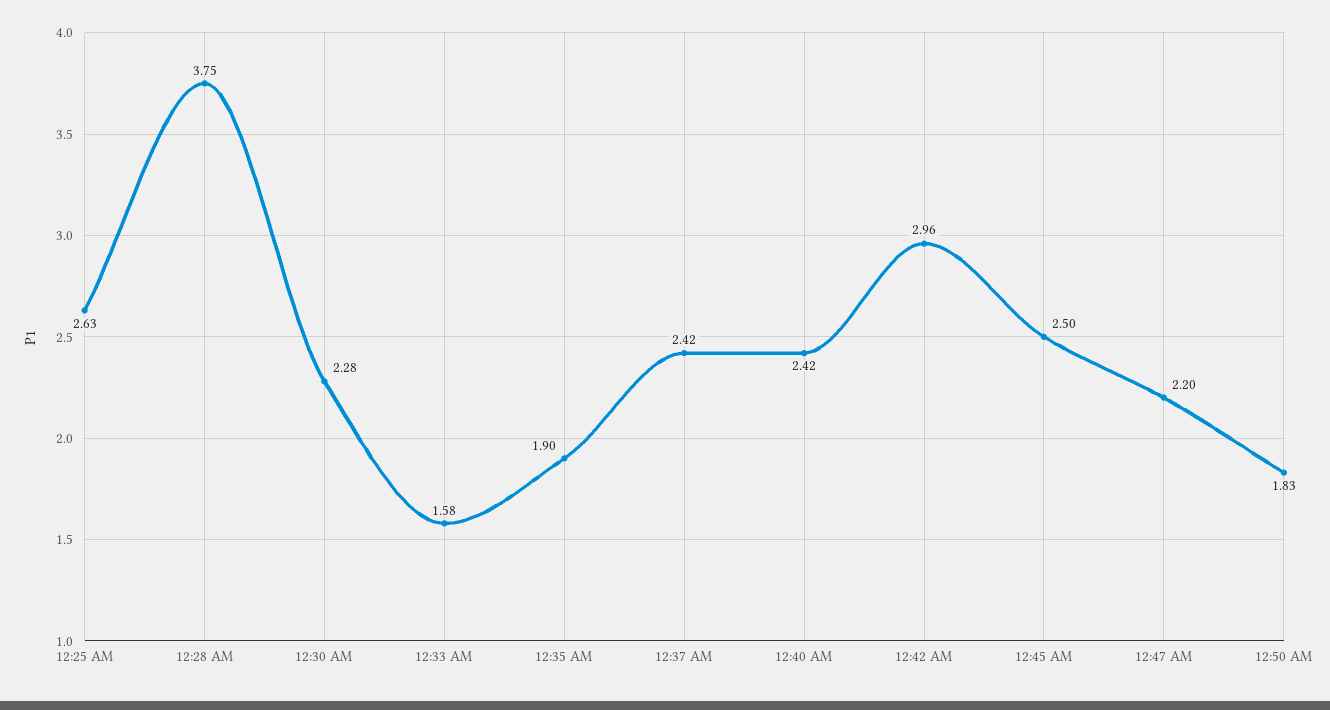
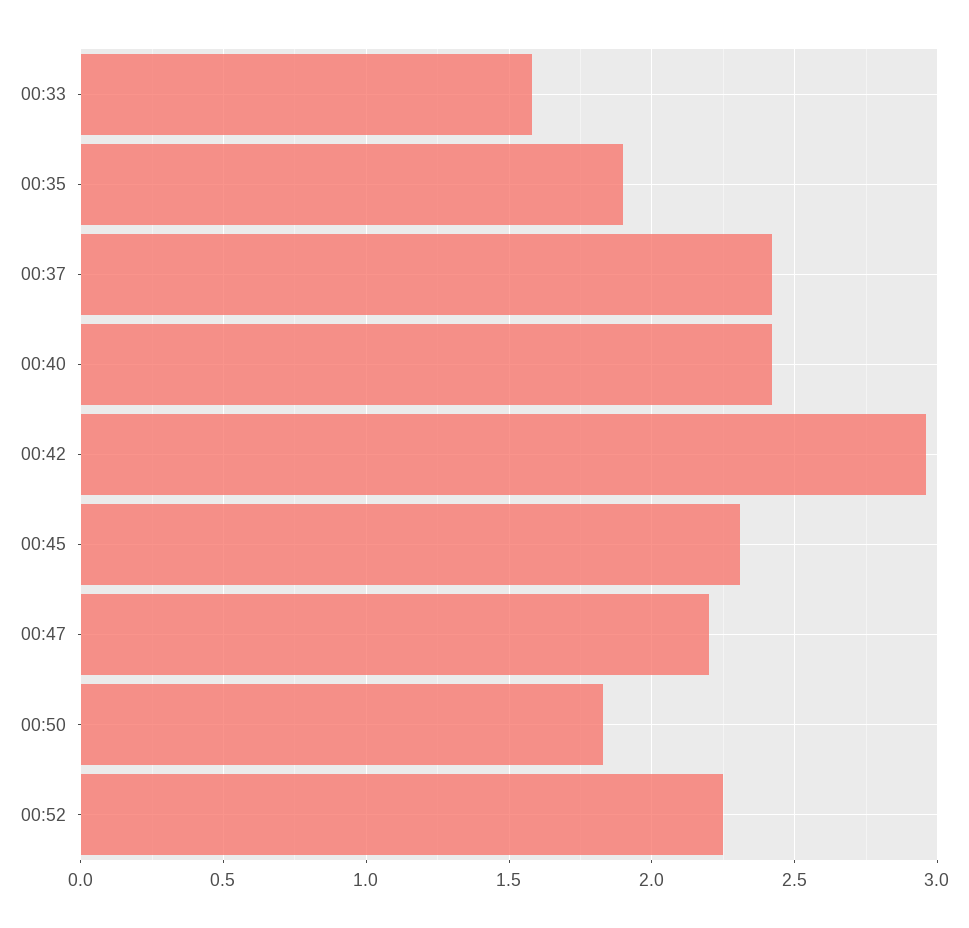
12:25 AM: 2.63 -> none
12:28 AM: 3.75 -> none
12:30 AM: 2.28 -> none
12:45 AM: 2.5 -> 2.3
00:52: none -> 2.25

